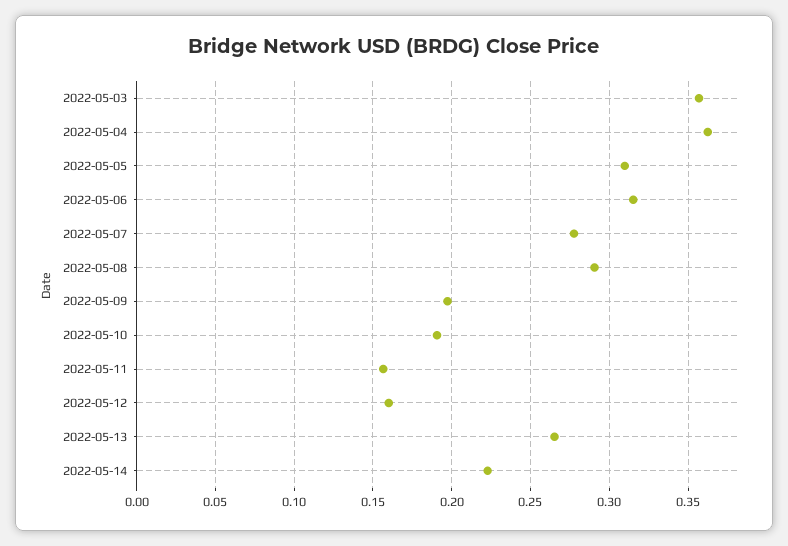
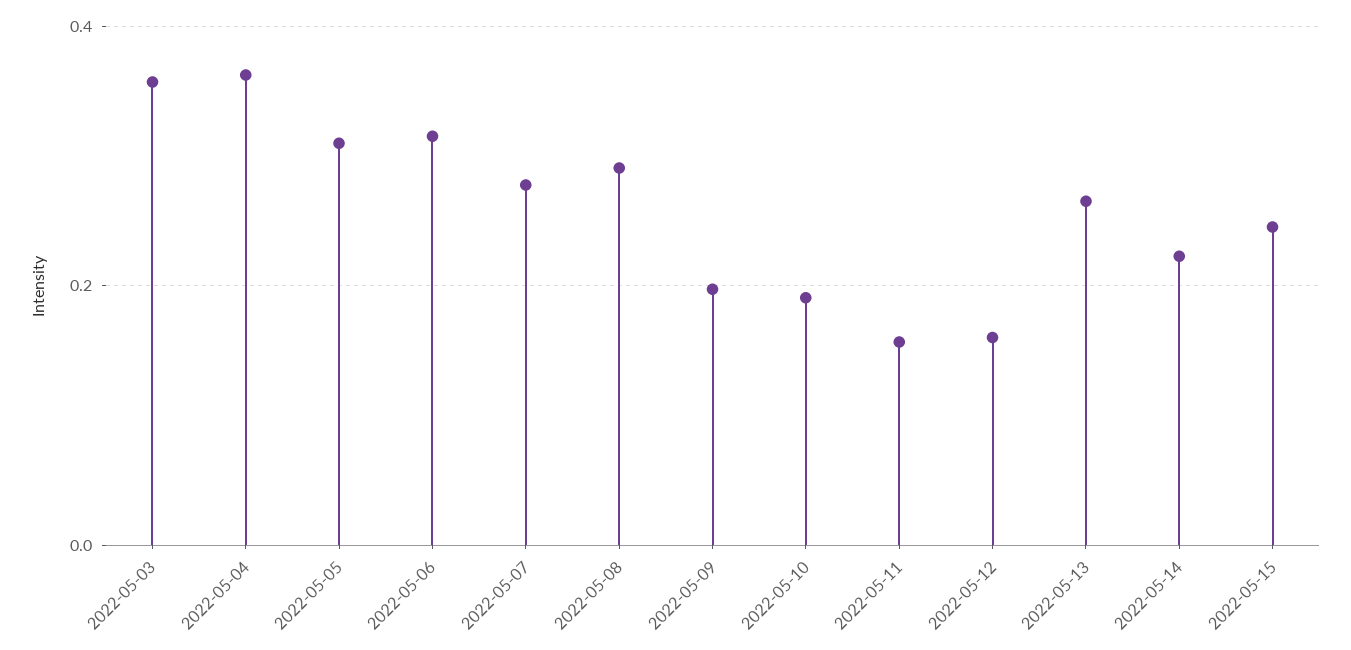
2022-05-15: none -> 0.24

